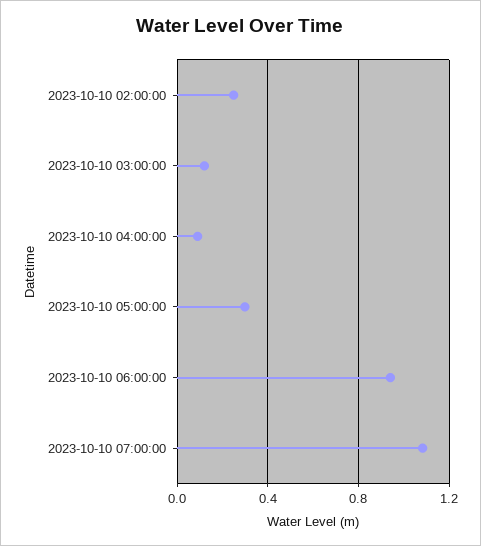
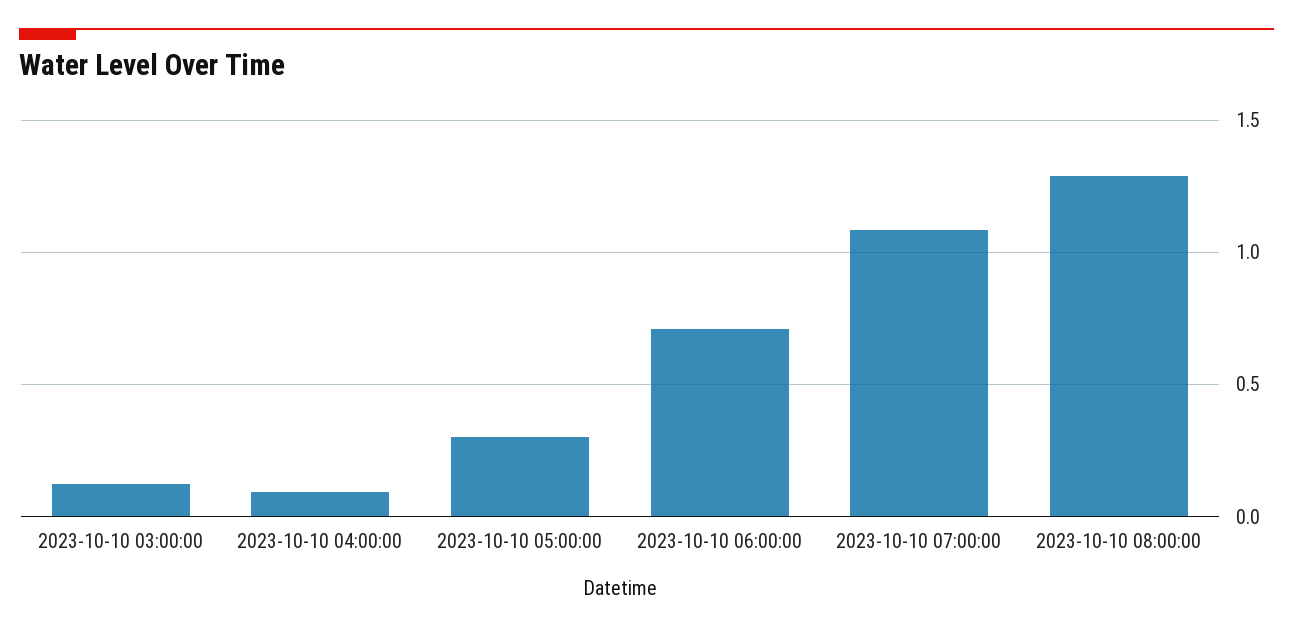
2023-10-10 02:00:00: 0.25 -> none
2023-10-10 06:00:00: 0.95 -> 0.7
2023-10-10 08:00:00: none -> 1.3

